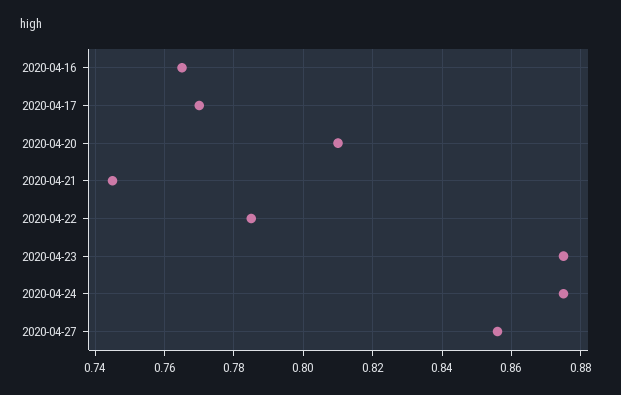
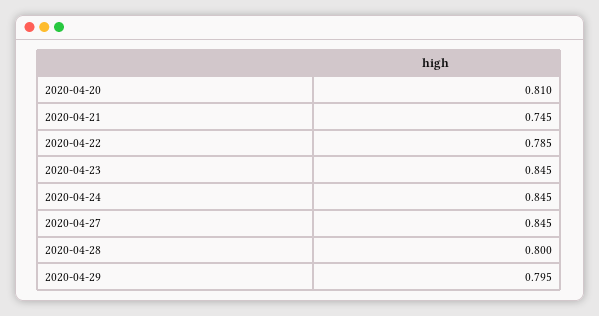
2020-04-16: 0.765 -> none
2020-04-17: 0.77 -> none
2020-04-23: 0.875 -> 0.845
2020-04-24: 0.875 -> 0.845
2020-04-27: 0.855 -> 0.845
2020-04-28: none -> 0.8
2020-04-29: none -> 0.795

